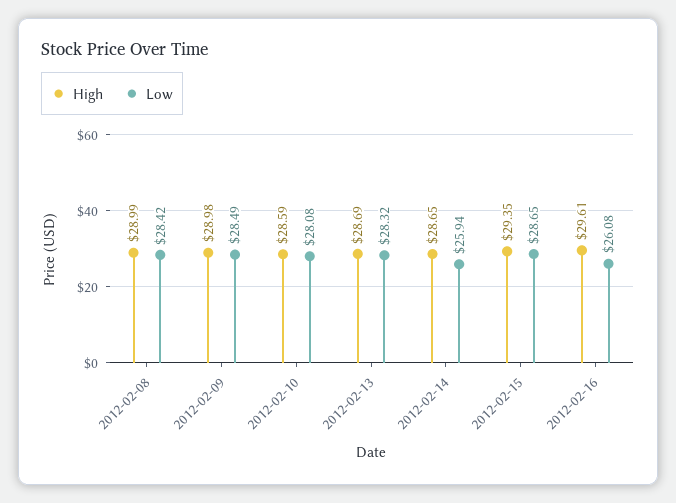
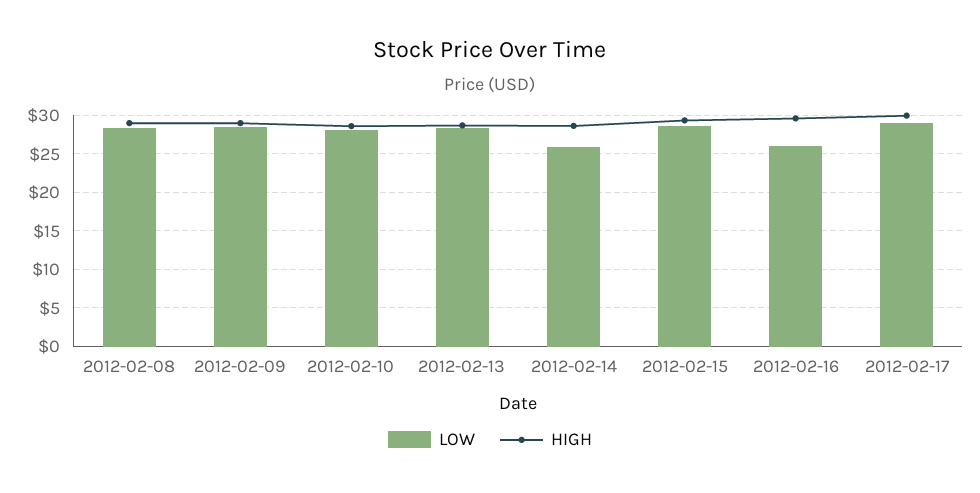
Low, 2012-02-17: none -> 29
High, 2012-02-17: none -> 30

